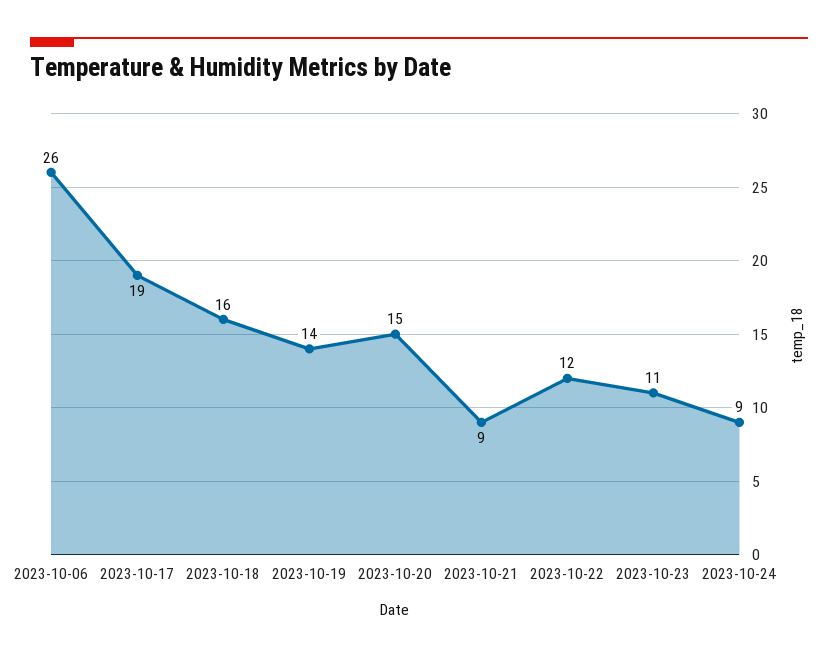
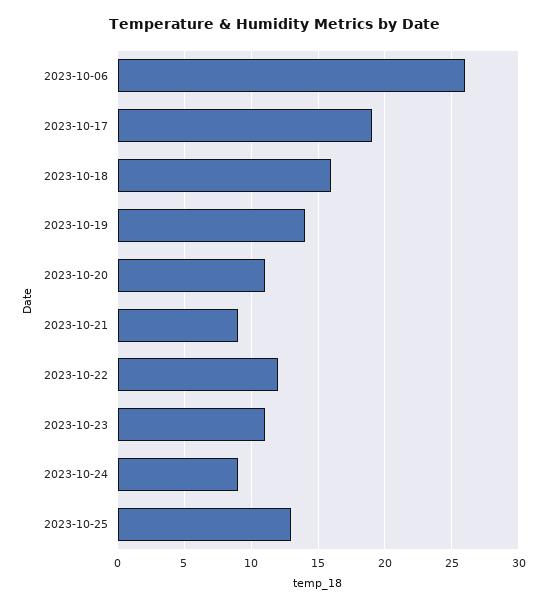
2023-10-20: 15 -> 11
2023-10-25: none -> 13

